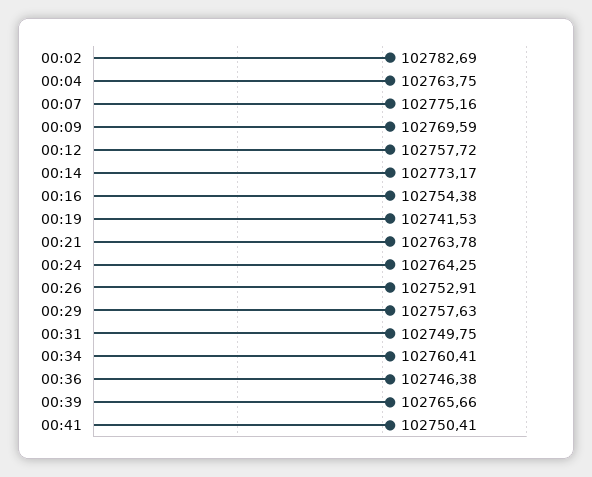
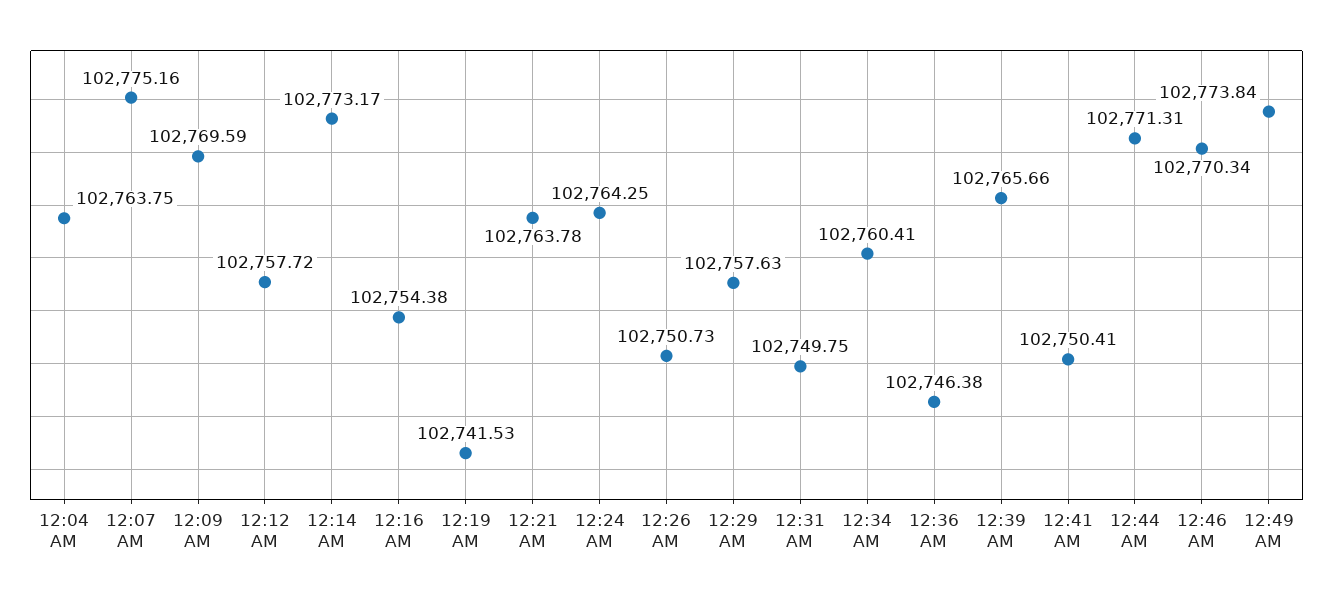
00:02: 102782.69 -> none
00:26: 102752.91 -> 102750.73
12:44 AM: none -> 102771.31
12:46 AM: none -> 102770.34
12:49 AM: none -> 102773.84

